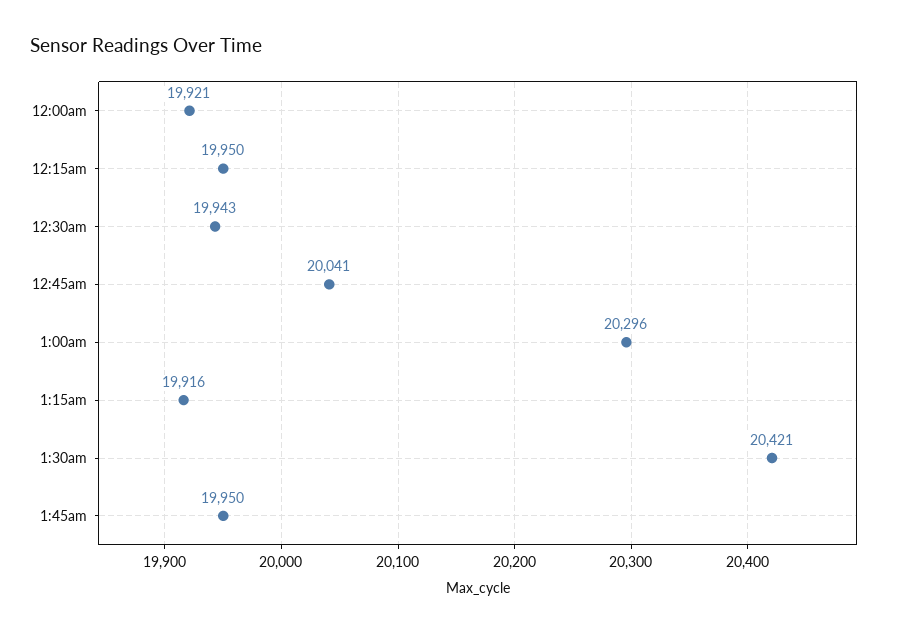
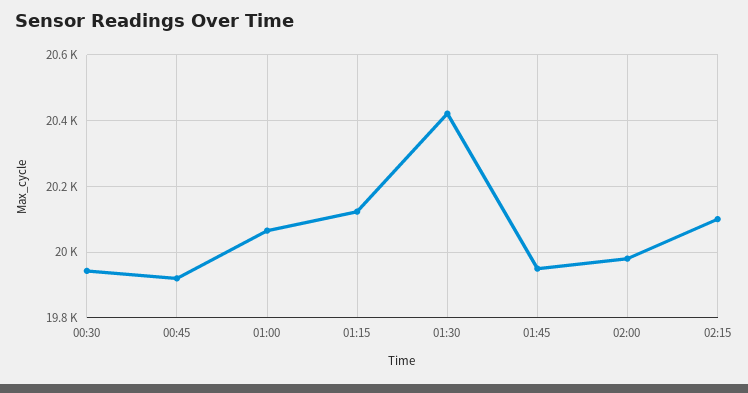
12:00am: 19921 -> none
12:15am: 19950 -> none
12:45am: 20041 -> 19920
1:00am: 20296 -> 20060
1:15am: 19916 -> 20120
02:00: none -> 19980
02:15: none -> 20100

